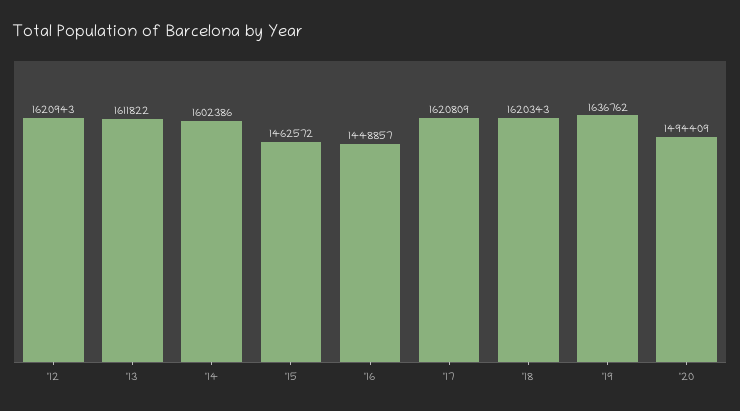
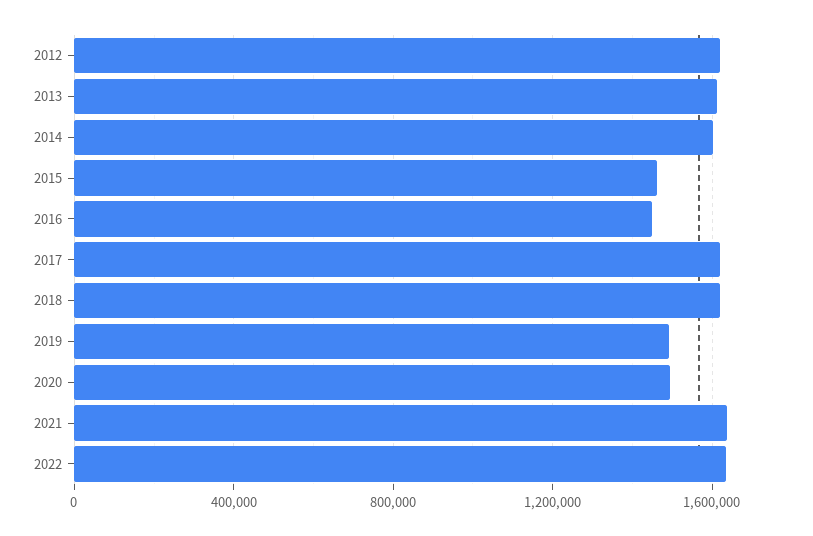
'19: 1636762 -> 1500000
2021: none -> 1650000
2022: none -> 1650000

